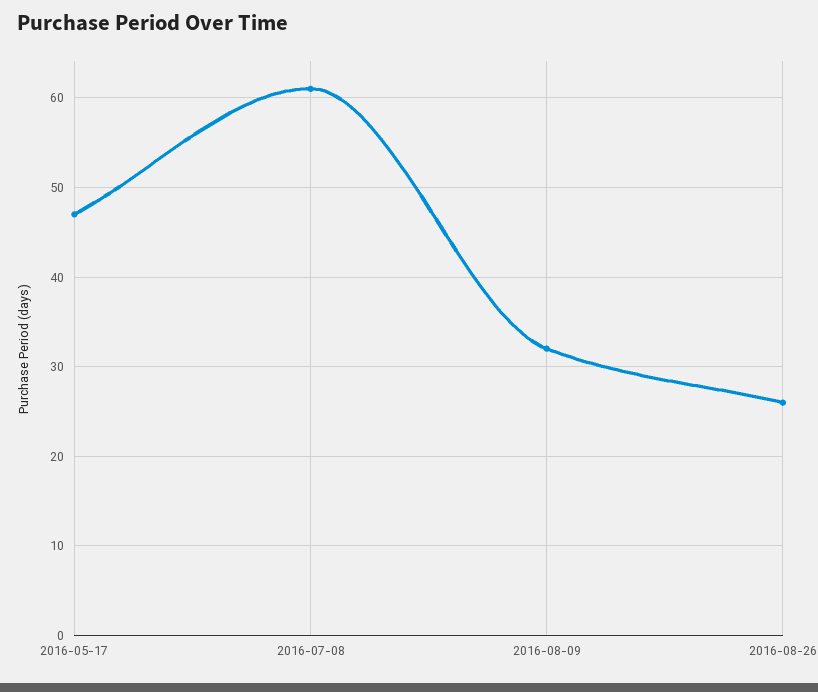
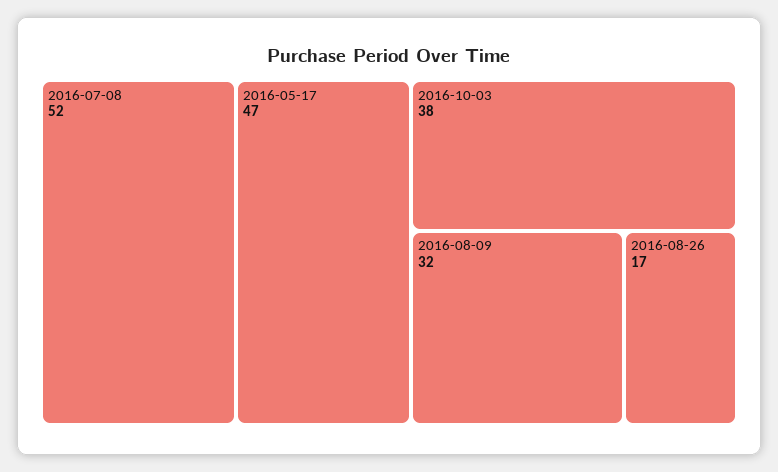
2016-07-08: 61 -> 52
2016-08-26: 26 -> 17
2016-10-03: none -> 38

